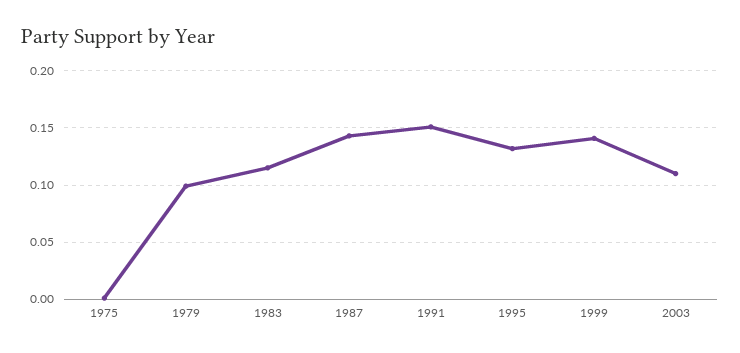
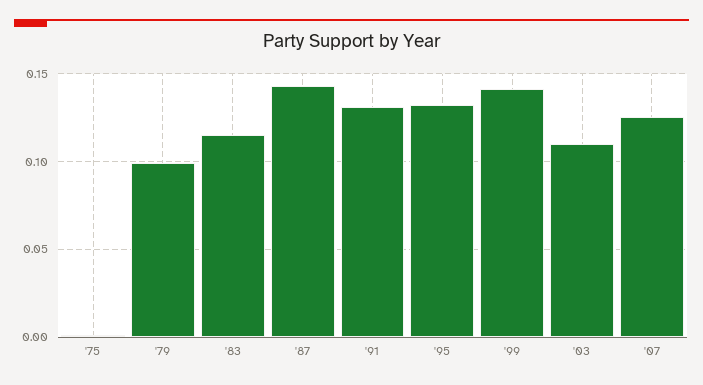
1991: 0.15 -> 0.13
'07: none -> 0.125

